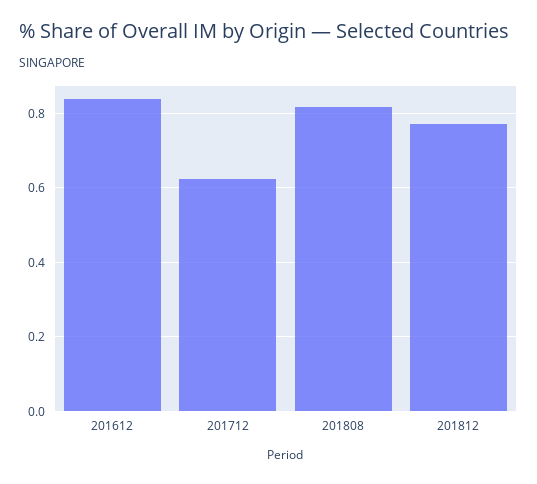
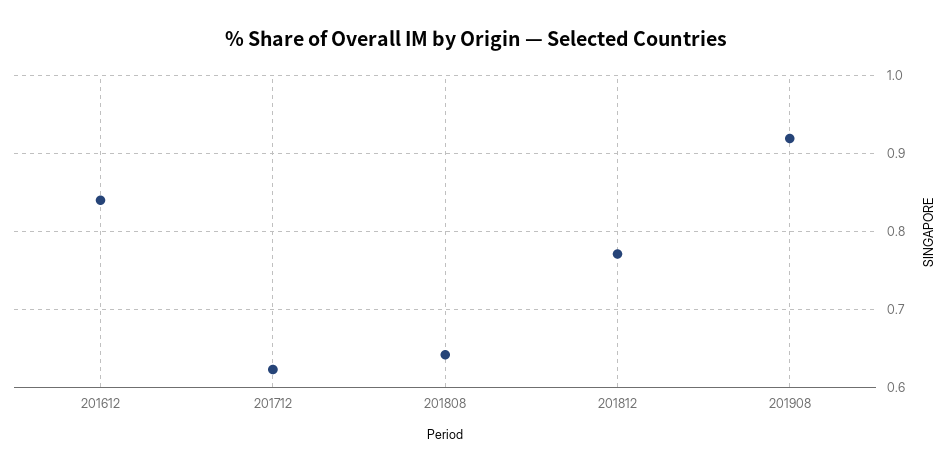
201808: 0.82 -> 0.64
201908: none -> 0.92

